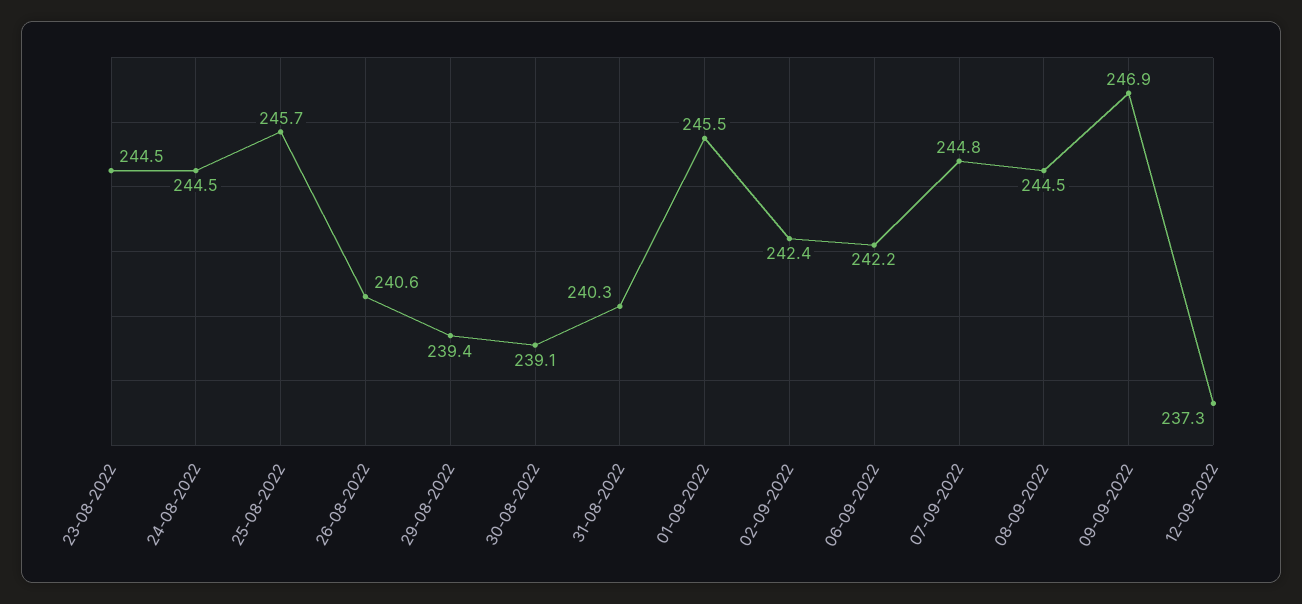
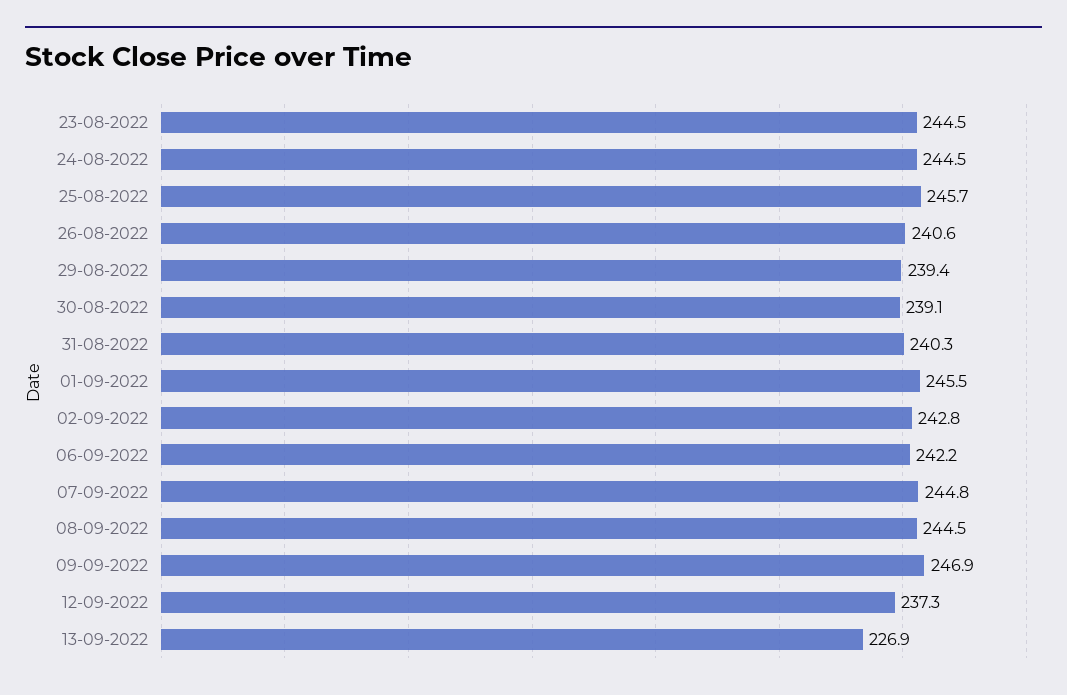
02-09-2022: 242.4 -> 242.8
13-09-2022: none -> 226.9

